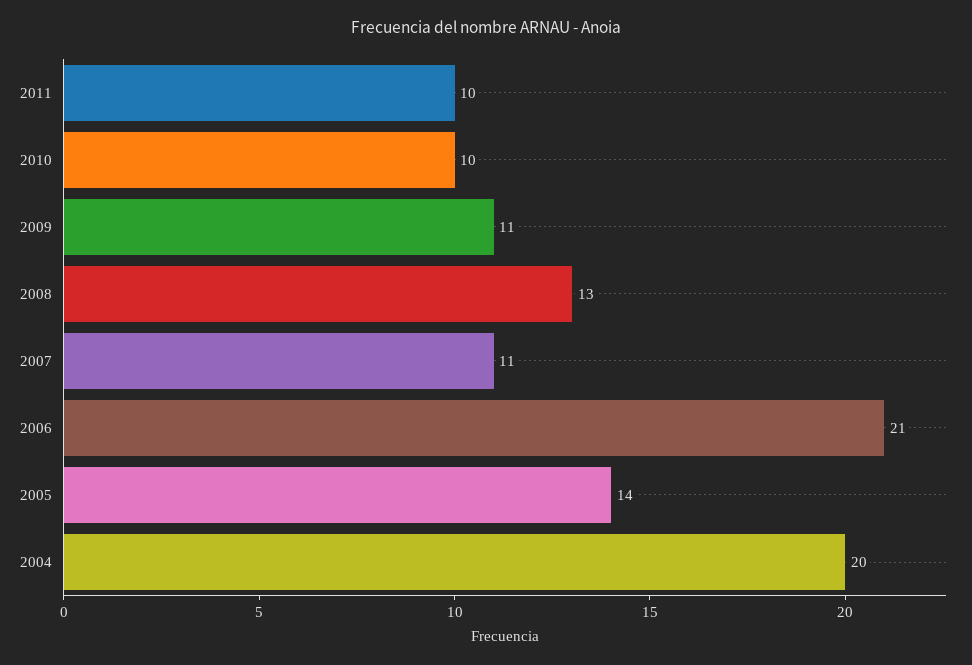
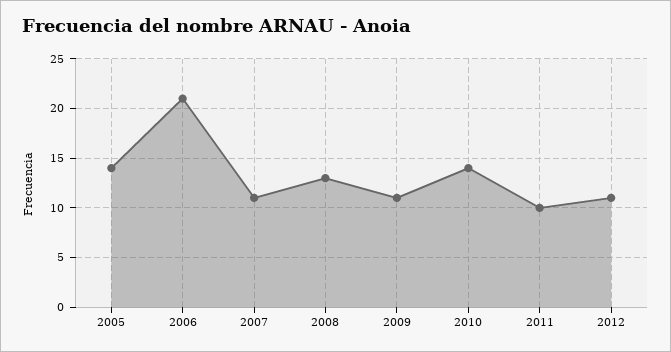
2010: 10 -> 14
2004: 20 -> none
2012: none -> 11

